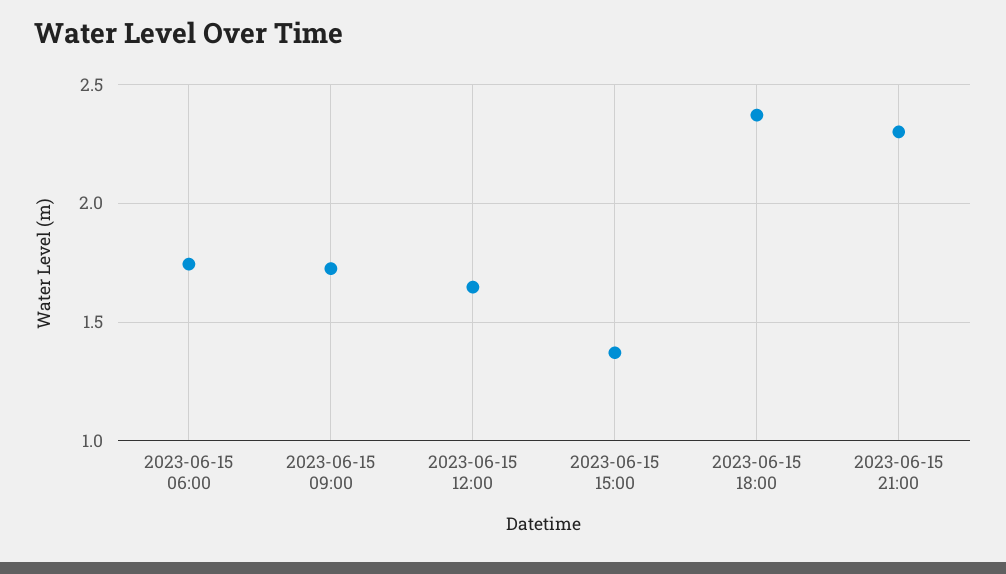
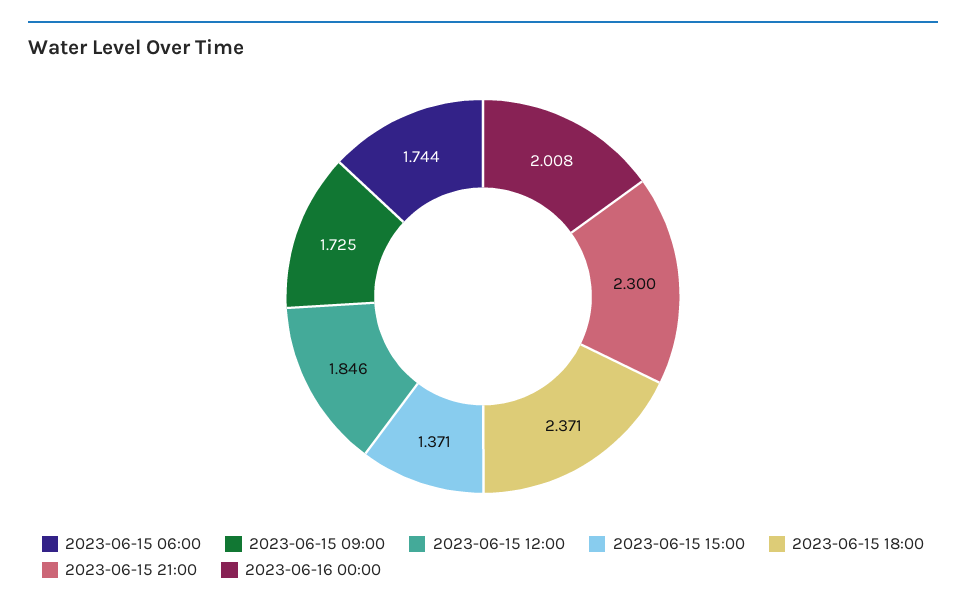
2023-06-15 12:00: 1.65 -> 1.846
2023-06-16 00:00: none -> 2.008

